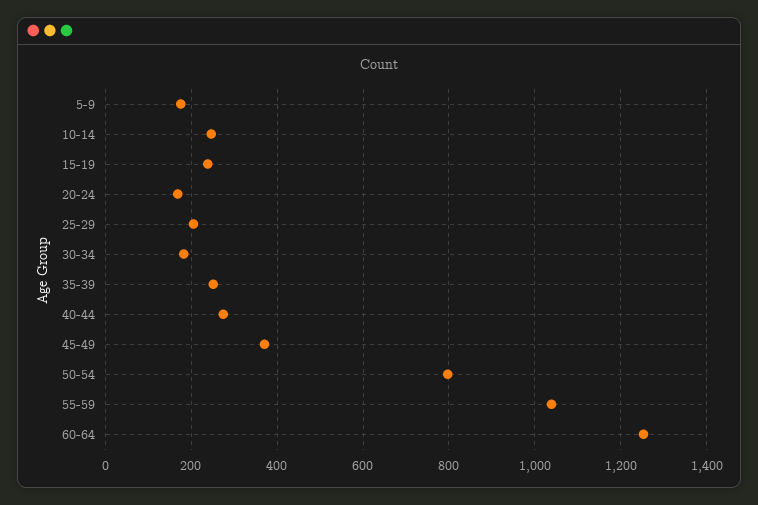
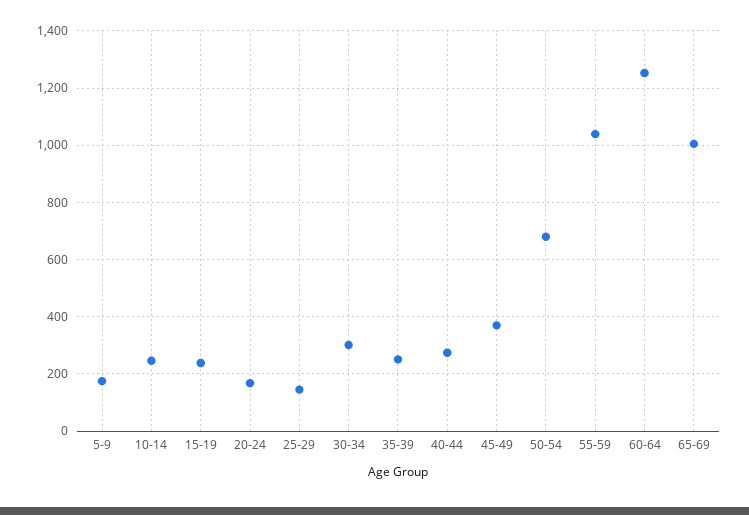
25-29: 200 -> 150
30-34: 180 -> 300
50-54: 800 -> 675
65-69: none -> 1000

